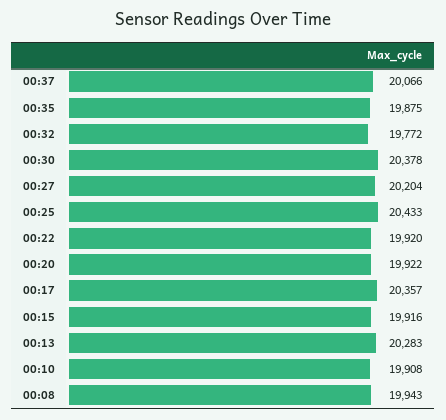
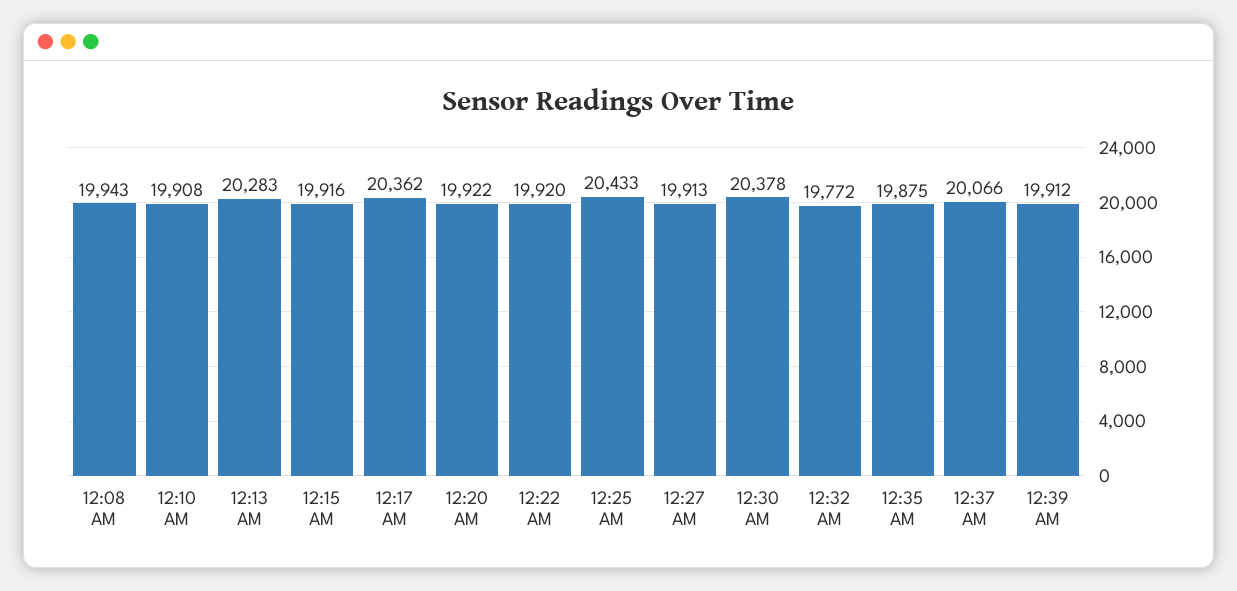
00:27: 20204 -> 19913
00:17: 20357 -> 20362
12:39 AM: none -> 19912

